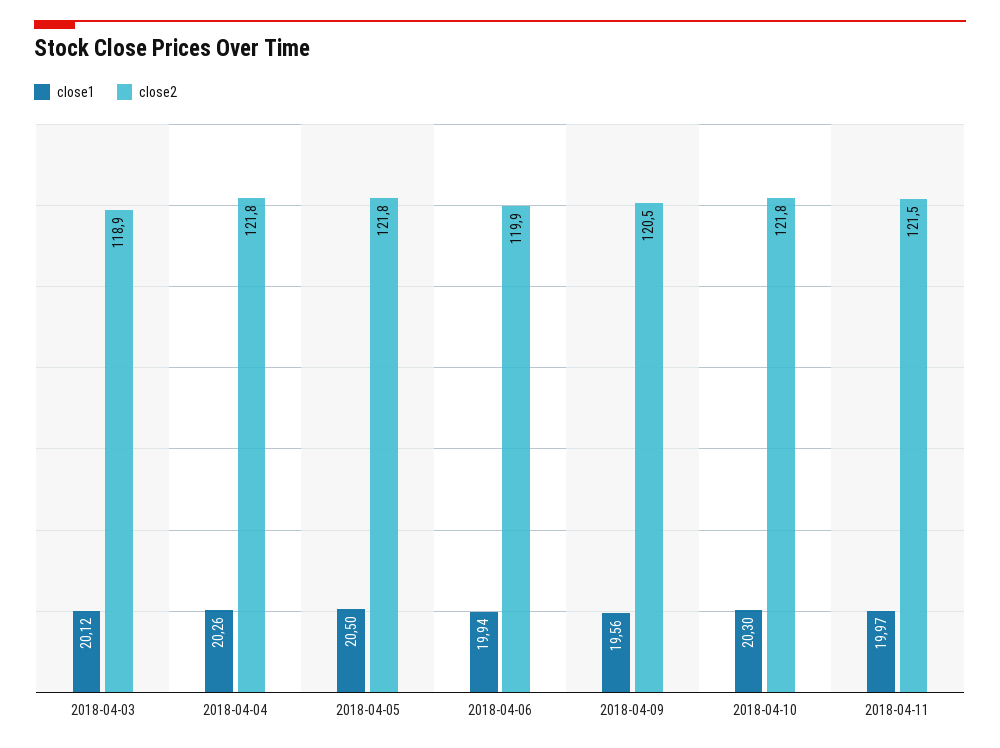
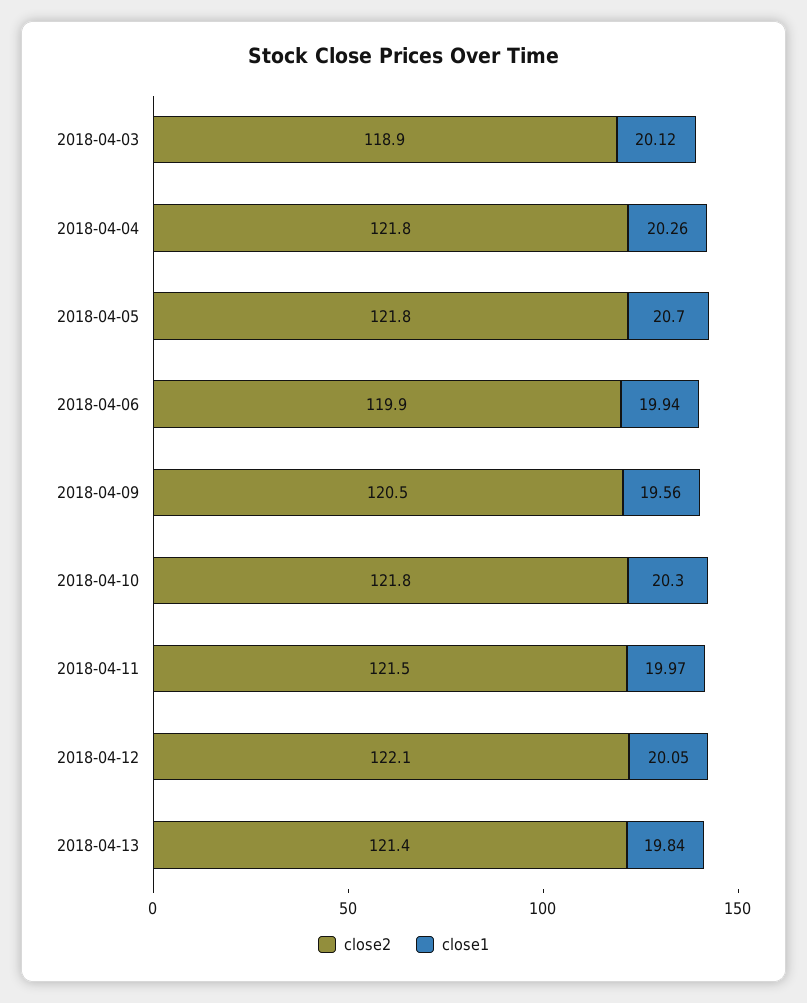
close1, 2018-04-05: 20.5 -> 20.7
close2, 2018-04-12: none -> 122.1
close1, 2018-04-12: none -> 20.05
close2, 2018-04-13: none -> 121.4
close1, 2018-04-13: none -> 19.84

